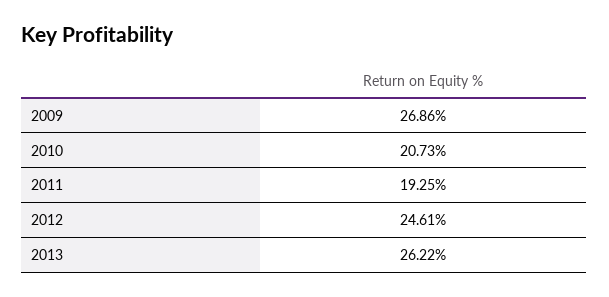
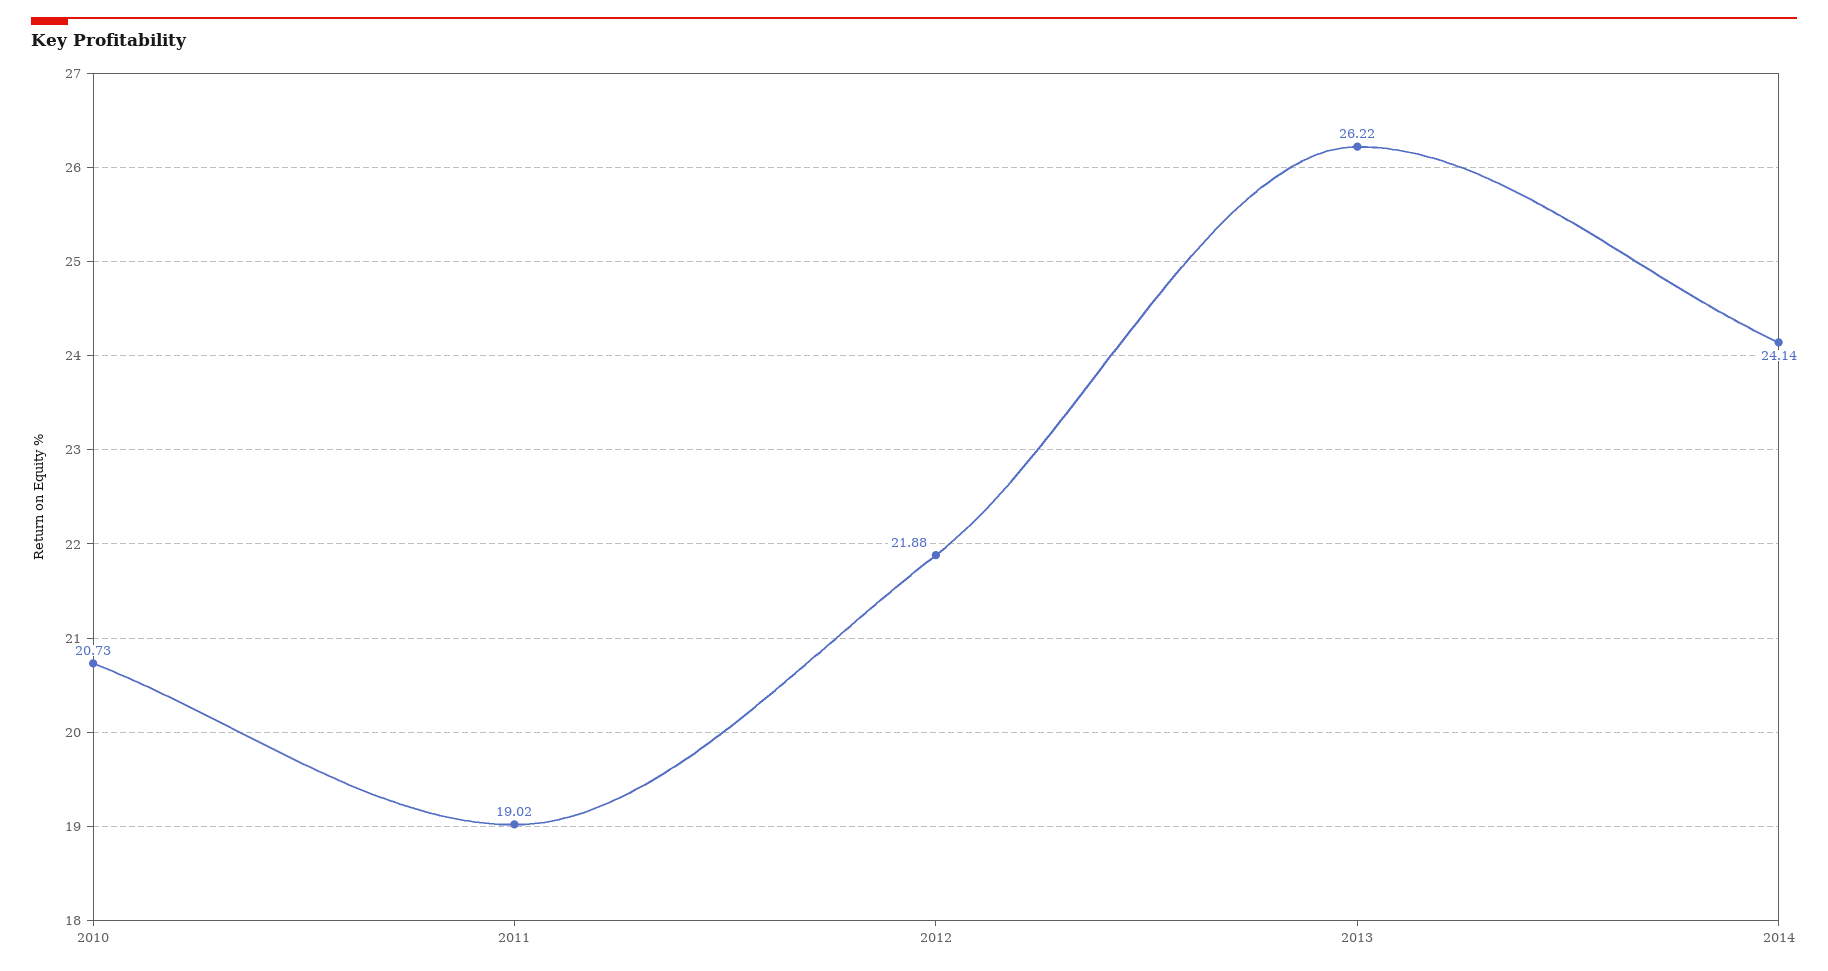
2009: 26.86 -> none
2011: 19.25 -> 19.02
2012: 24.61 -> 21.88
2014: none -> 24.14

